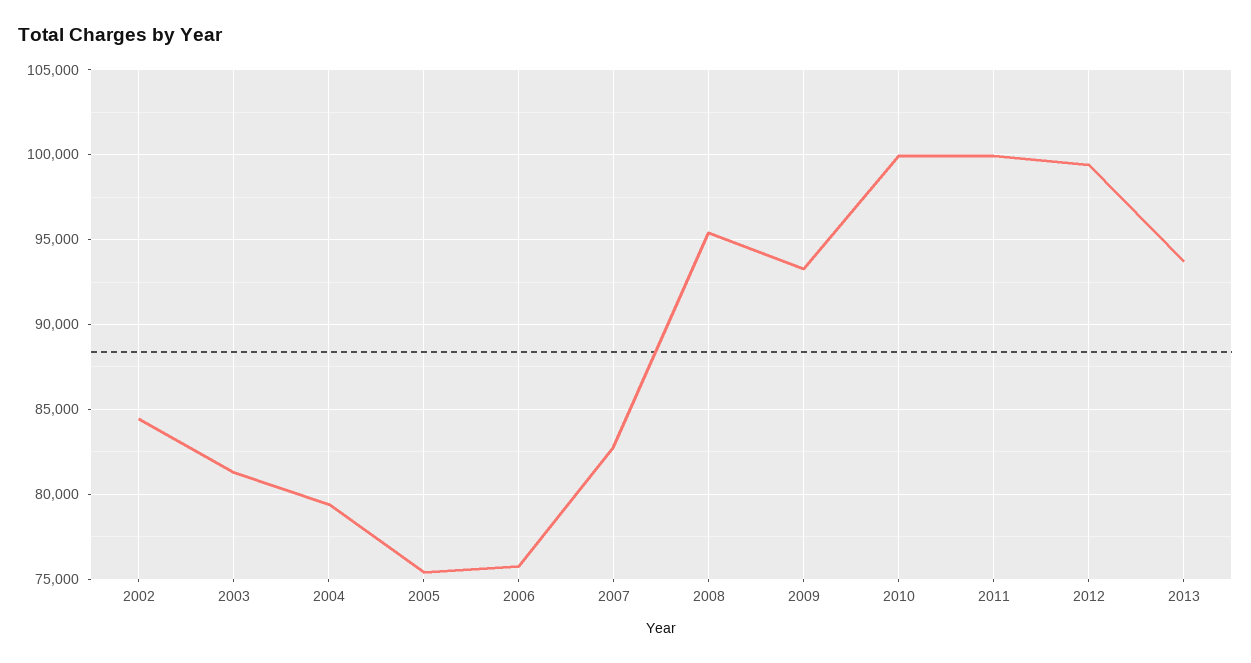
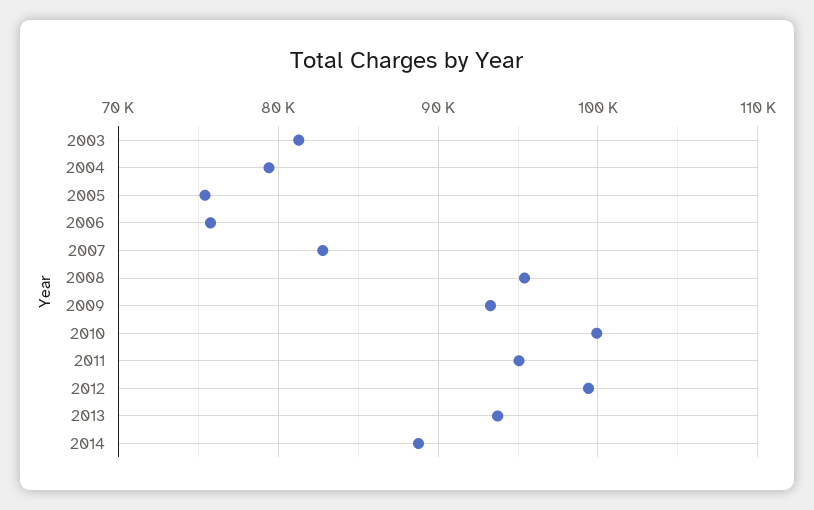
2002: 84500 -> none
2011: 100000 -> 95000
2014: none -> 89000

